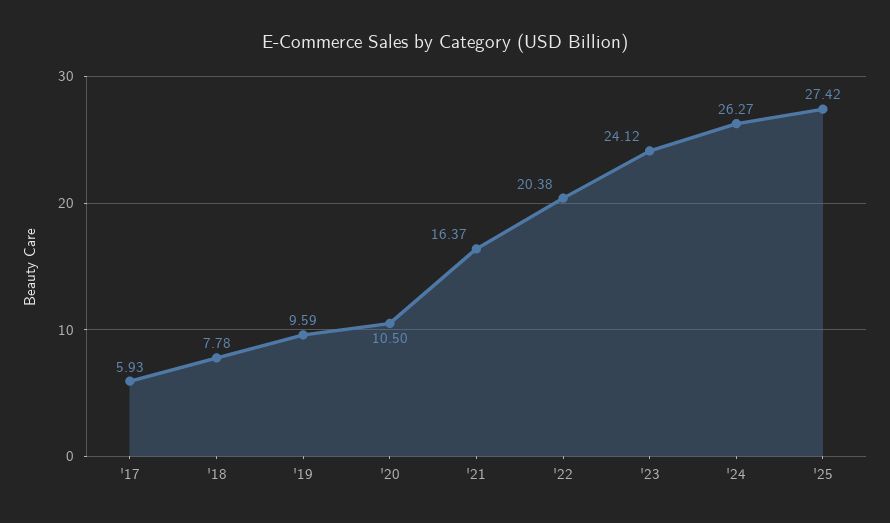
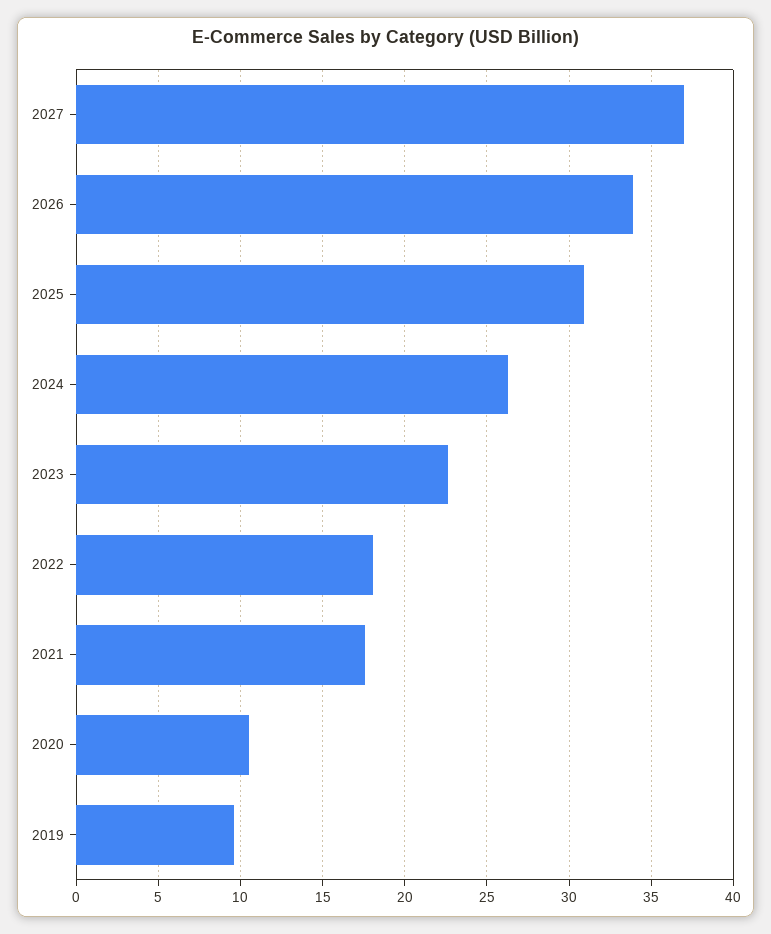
'17: 5.93 -> none
'18: 7.78 -> none
'21: 16.37 -> 17.5
'22: 20.38 -> 18
'23: 24.12 -> 22.5
'25: 27.42 -> 31
2027: none -> 37
2026: none -> 34

